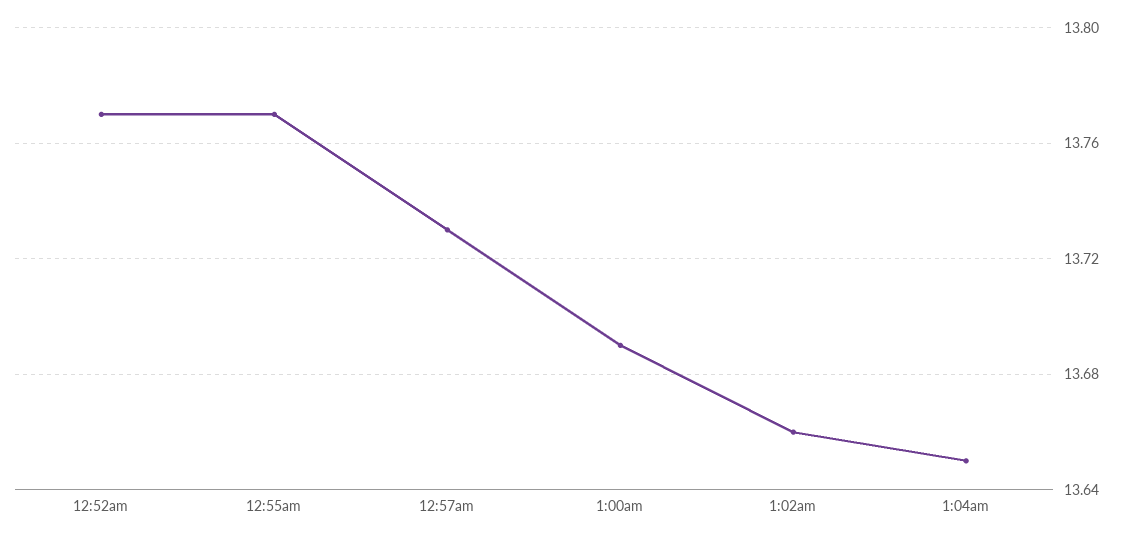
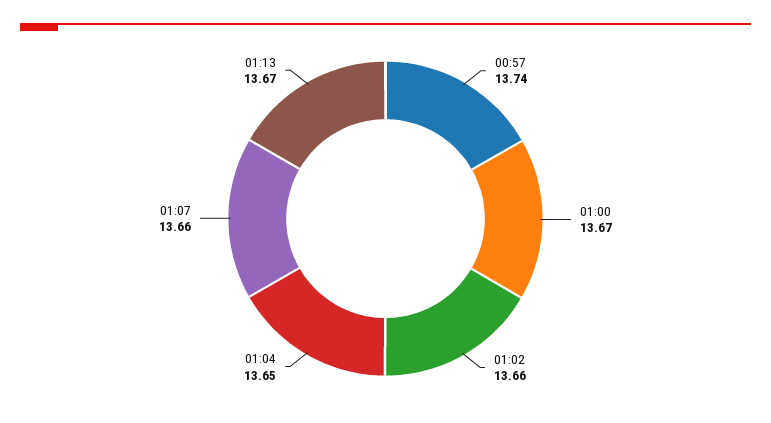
12:52am: 13.77 -> none
12:55am: 13.77 -> none
12:57am: 13.73 -> 13.74
1:00am: 13.69 -> 13.67
01:07: none -> 13.66
01:13: none -> 13.67

